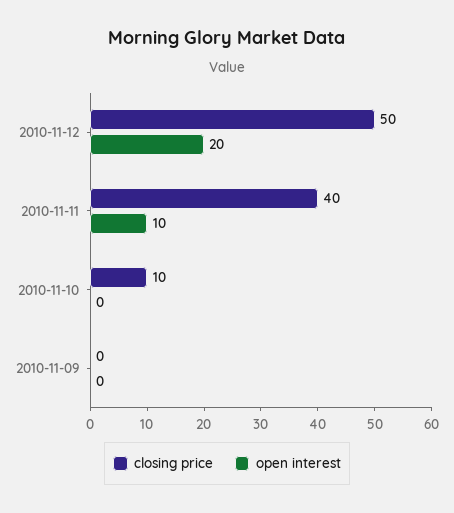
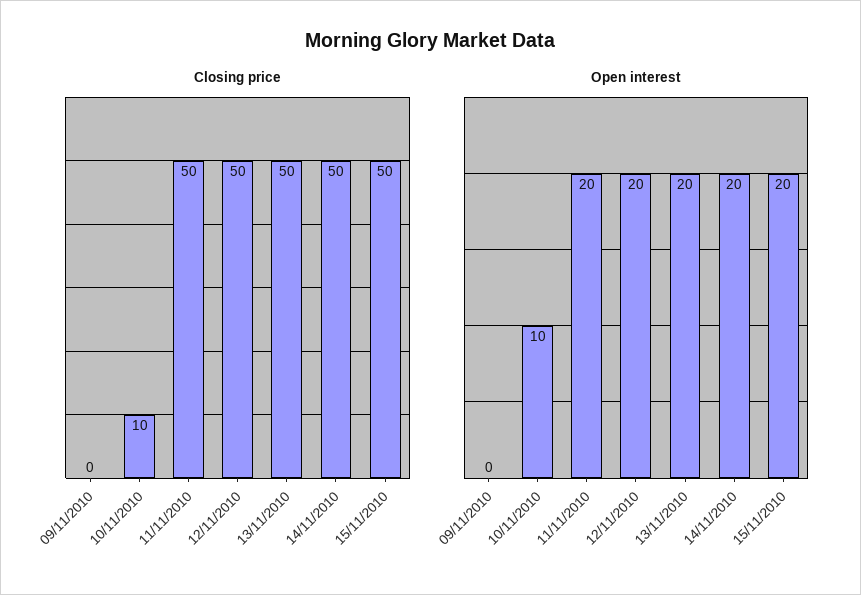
closing price, 2010-11-11: 40 -> 50
open interest, 2010-11-11: 10 -> 20
open interest, 2010-11-10: 0 -> 10
closing price, 13/11/2010: none -> 50
closing price, 14/11/2010: none -> 50
closing price, 15/11/2010: none -> 50
open interest, 13/11/2010: none -> 20
open interest, 14/11/2010: none -> 20
open interest, 15/11/2010: none -> 20

